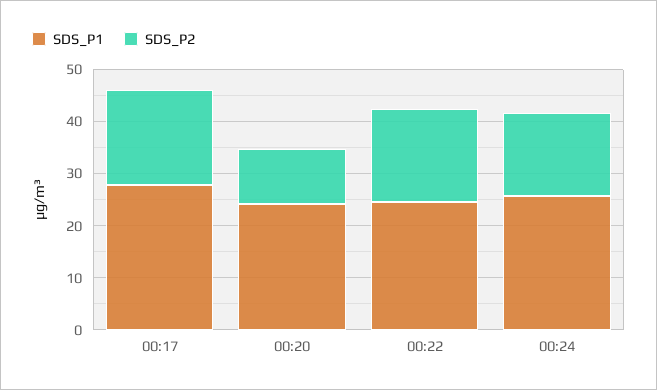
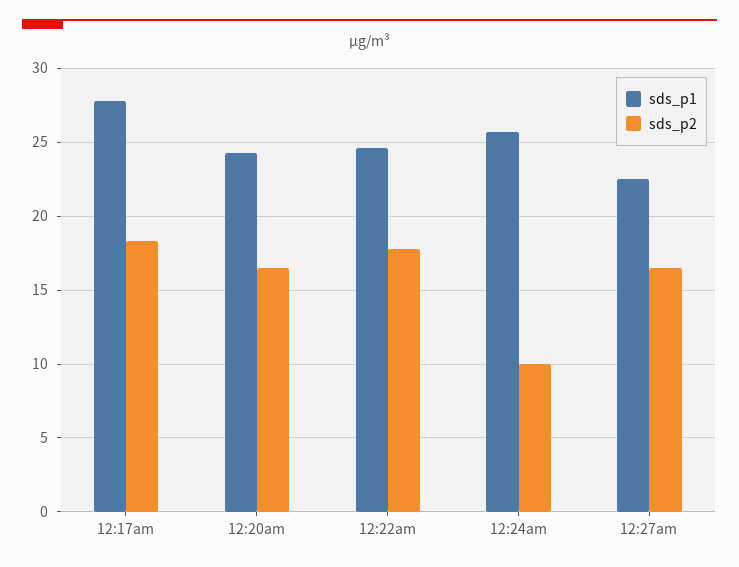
SDS_P2, 00:20: 10 -> 16.5
SDS_P2, 00:24: 16 -> 10
SDS_P1, 12:27am: none -> 22.5
SDS_P2, 12:27am: none -> 16.5

